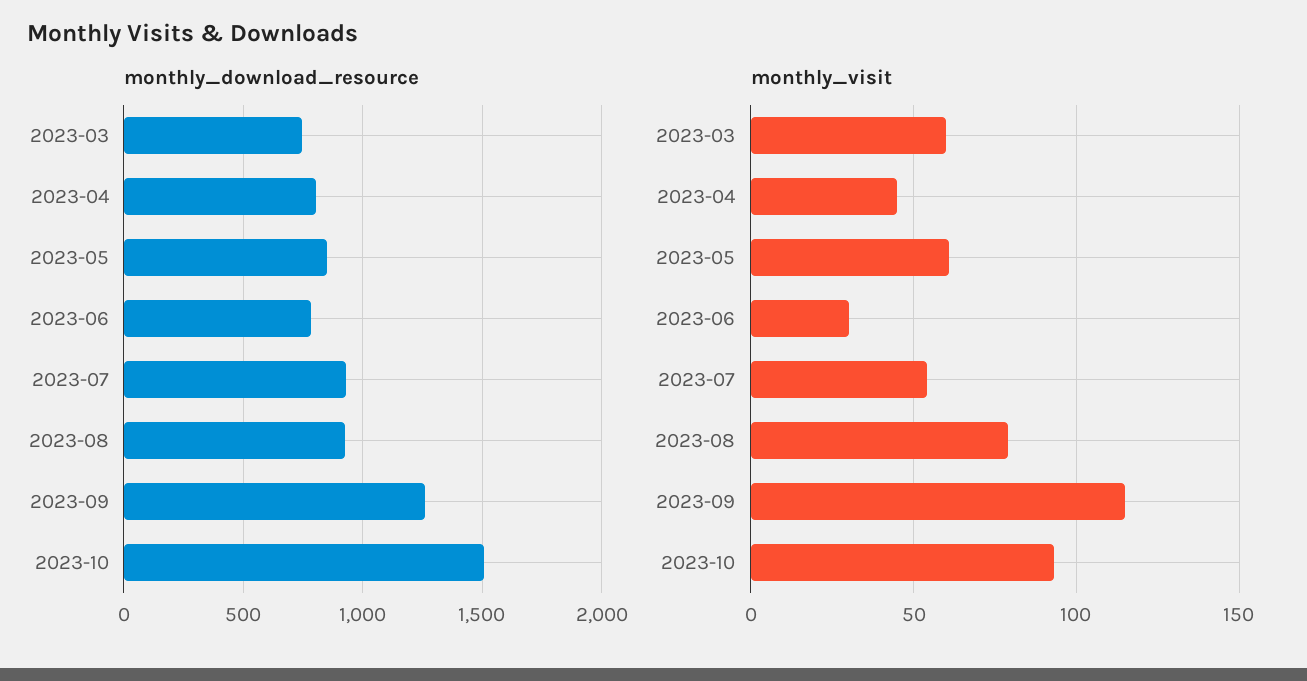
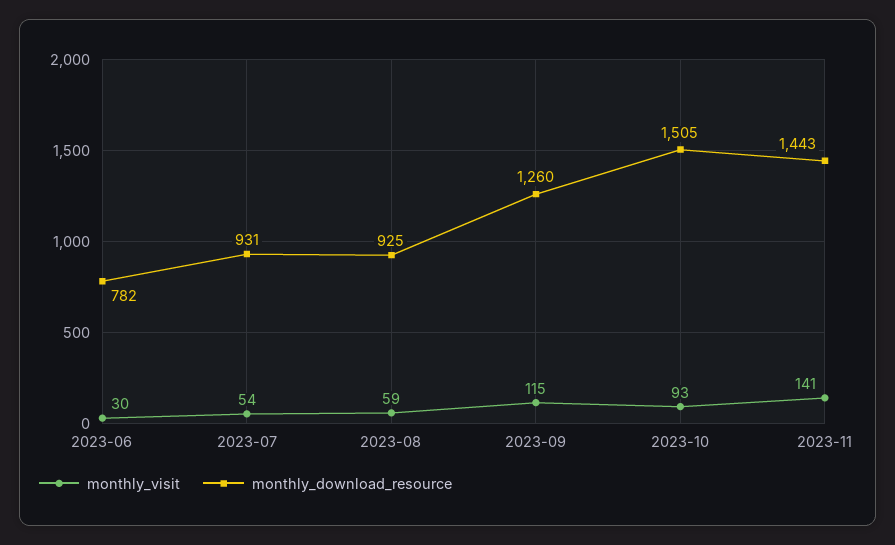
monthly_download_resource, 2023-03: 750 -> none
monthly_download_resource, 2023-04: 800 -> none
monthly_download_resource, 2023-05: 850 -> none
monthly_visit, 2023-03: 60 -> none
monthly_visit, 2023-04: 45 -> none
monthly_visit, 2023-05: 60 -> none
monthly_visit, 2023-08: 80 -> 59
monthly_visit, 2023-11: none -> 141
monthly_download_resource, 2023-11: none -> 1443

